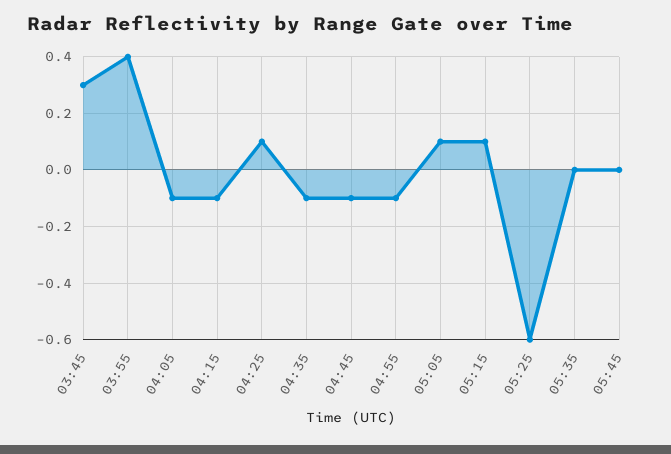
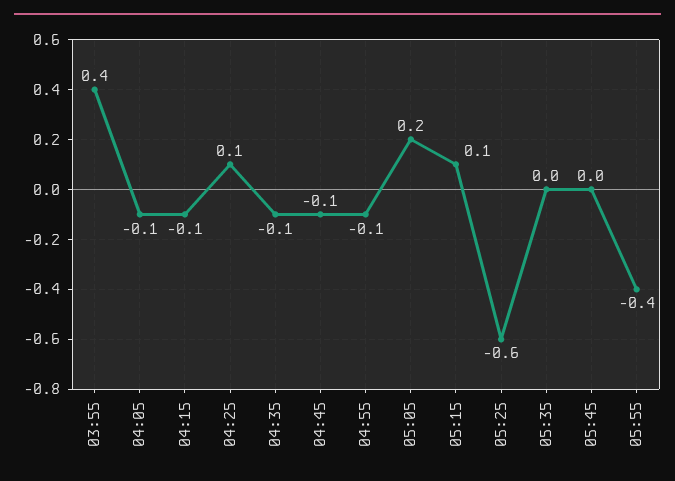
03:45: 0.3 -> none
05:05: 0.1 -> 0.2
05:55: none -> -0.4

